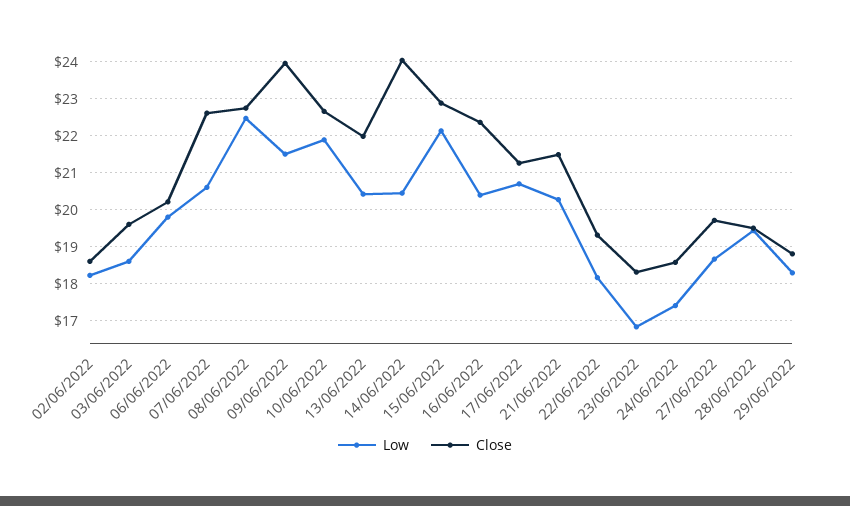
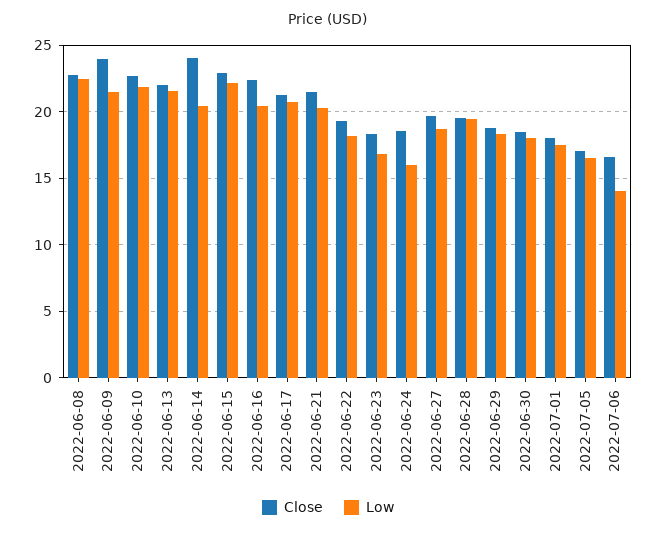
Low, 02/06/2022: 18.2 -> none
Close, 02/06/2022: 18.6 -> none
Low, 03/06/2022: 18.6 -> none
Close, 03/06/2022: 19.6 -> none
Low, 06/06/2022: 19.8 -> none
Close, 06/06/2022: 20.2 -> none
Low, 07/06/2022: 20.6 -> none
Close, 07/06/2022: 22.6 -> none
Low, 13/06/2022: 20.4 -> 21.5
Low, 24/06/2022: 17.4 -> 16
Close, 2022-06-30: none -> 18.5
Low, 2022-06-30: none -> 18
Close, 2022-07-01: none -> 18
Low, 2022-07-01: none -> 17.5
Close, 2022-07-05: none -> 17
Low, 2022-07-05: none -> 16.5
Close, 2022-07-06: none -> 16.5
Low, 2022-07-06: none -> 14

